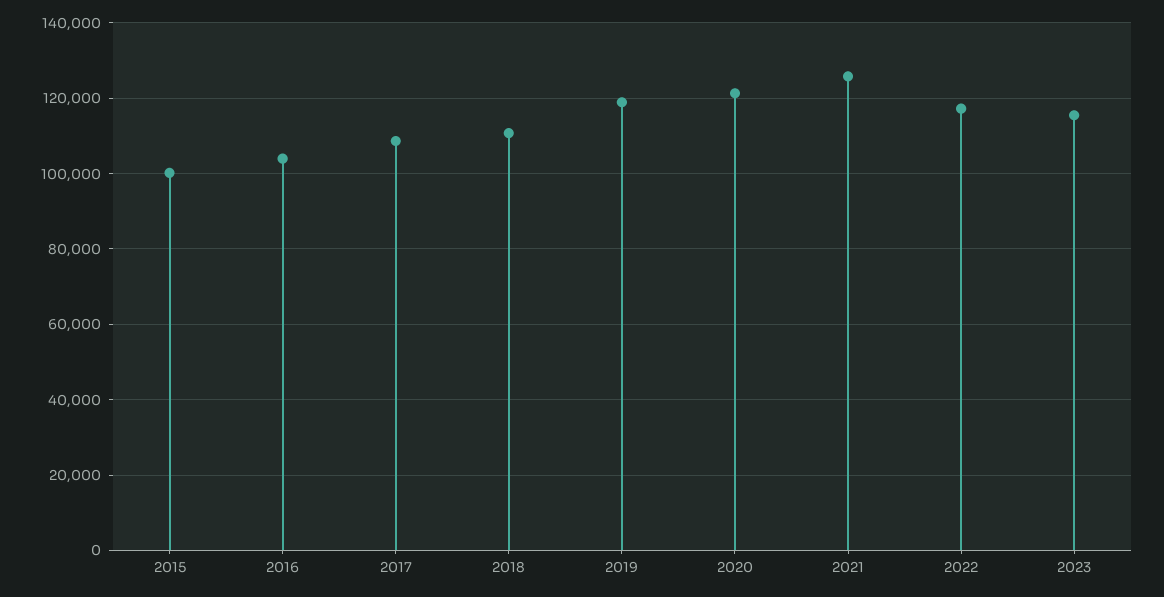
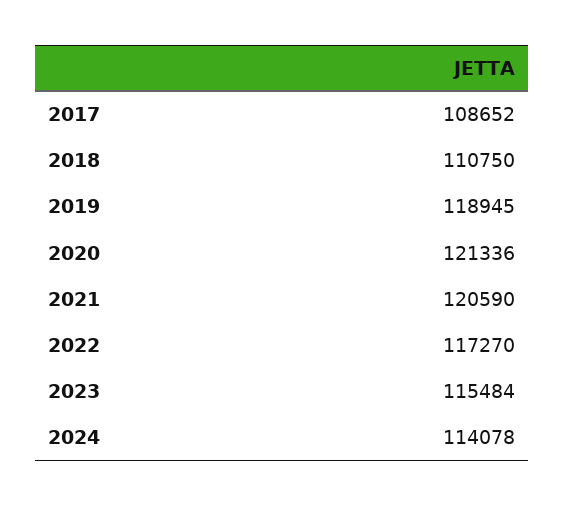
2015: 100000 -> none
2016: 104000 -> none
2021: 126000 -> 120590
2024: none -> 114078

